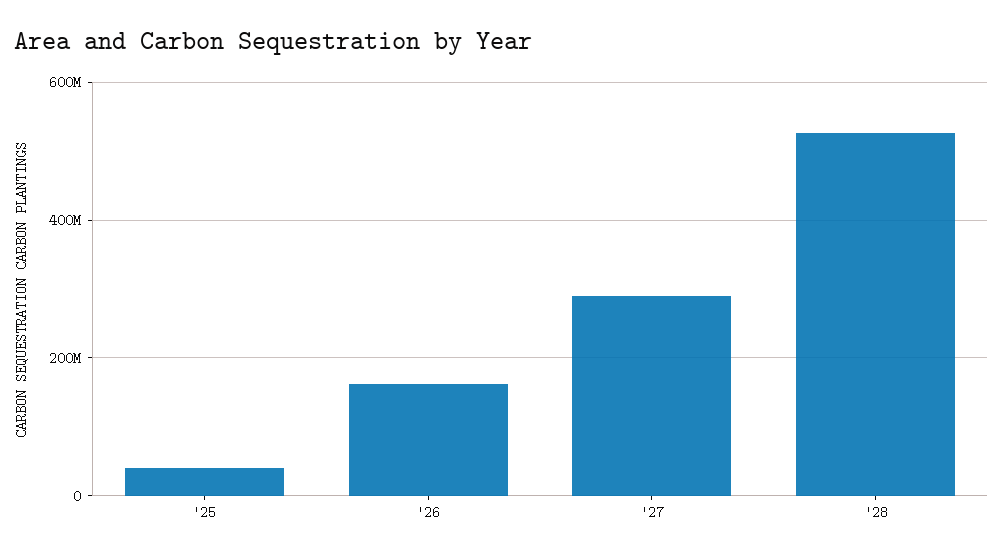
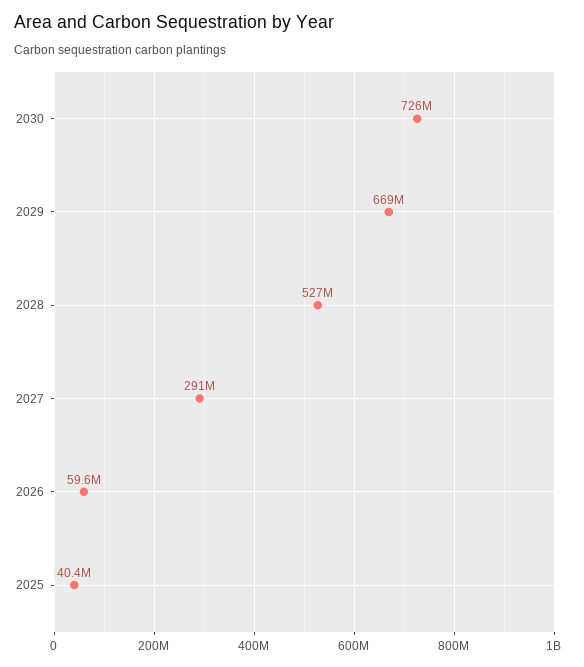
'26: 160000000 -> 59600000
2030: none -> 726000000
2029: none -> 669000000

